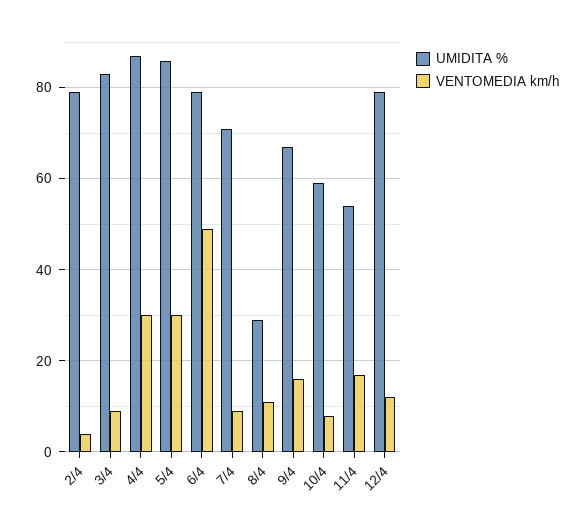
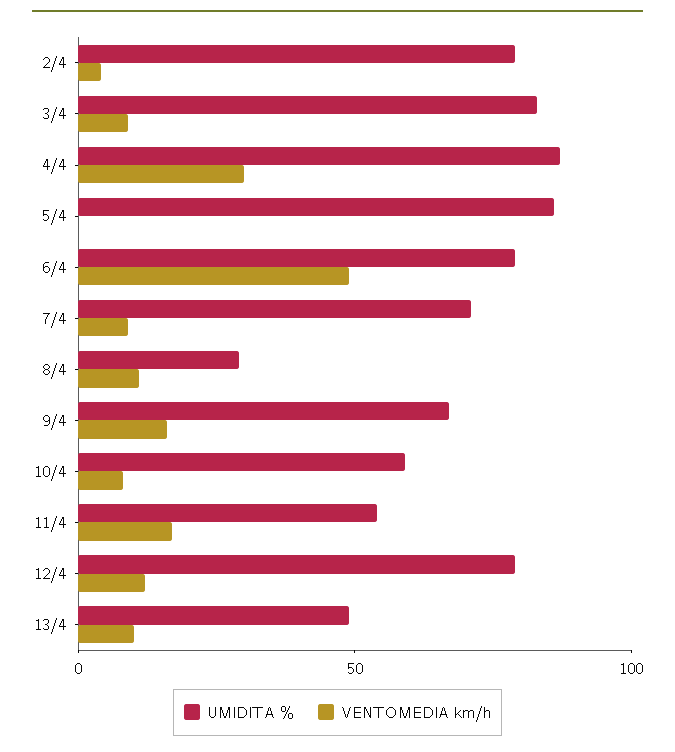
VENTOMEDIA km/h, 5/4: 30 -> 0
UMIDITA %, 13/4: none -> 50
VENTOMEDIA km/h, 13/4: none -> 10

